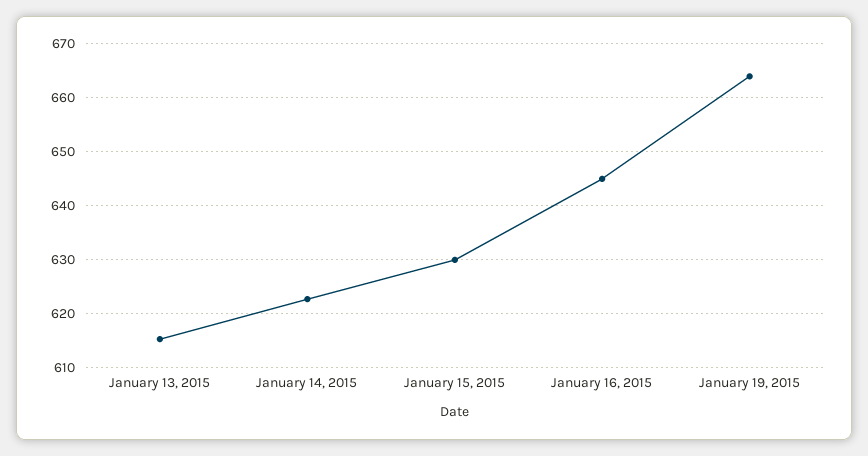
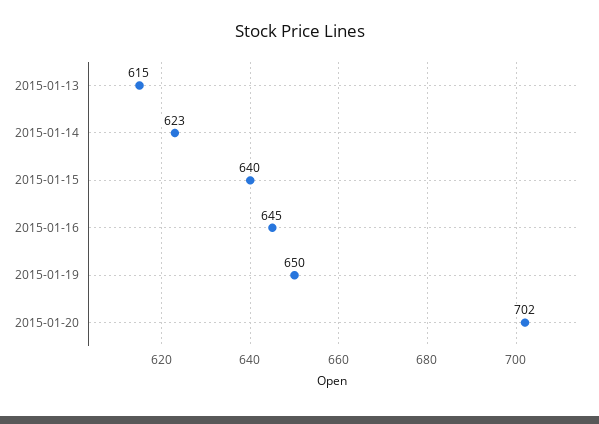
January 15, 2015: 630 -> 640
January 19, 2015: 664 -> 650
2015-01-20: none -> 702

